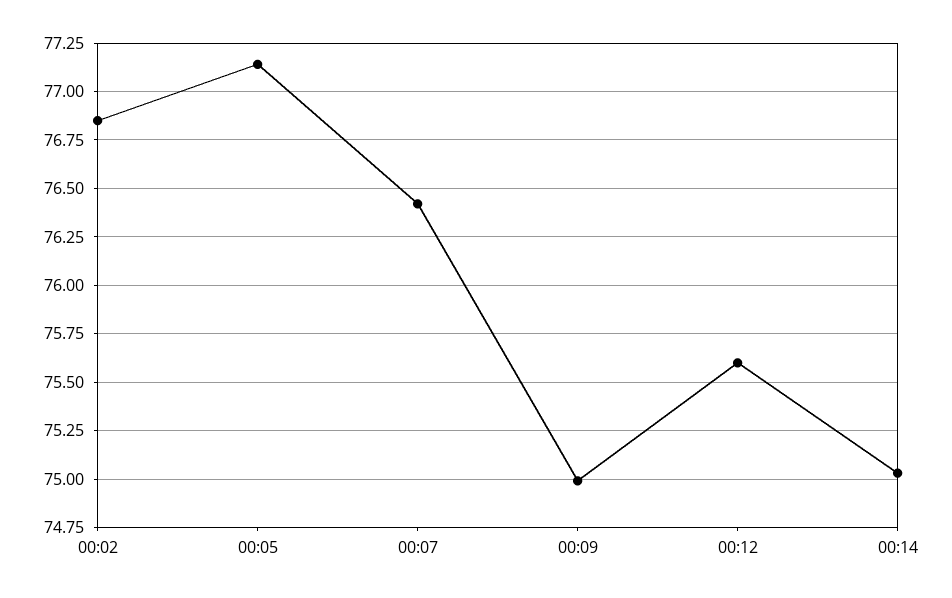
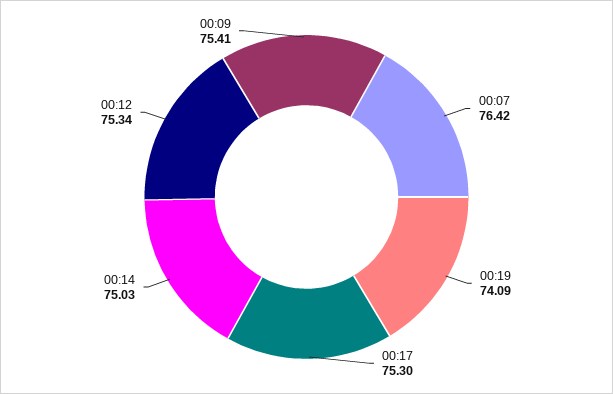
00:02: 76.85 -> none
00:05: 77.15 -> none
00:09: 75 -> 75.41
00:12: 75.6 -> 75.34
00:19: none -> 74.09
00:17: none -> 75.3

